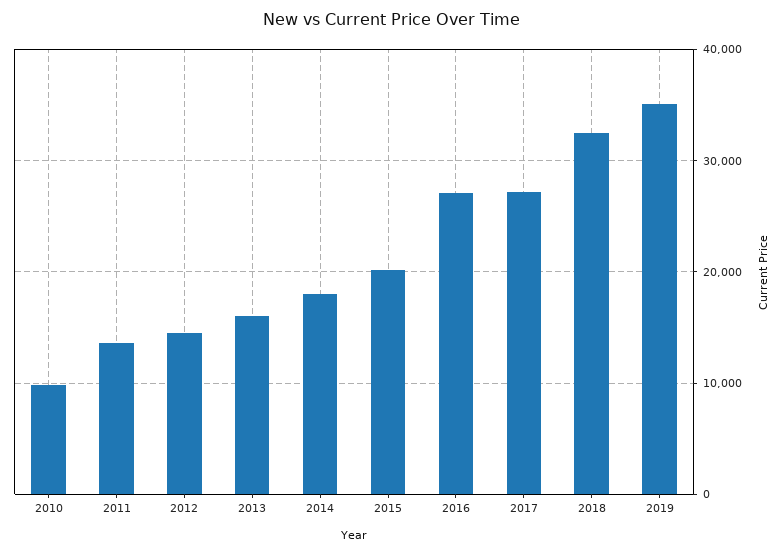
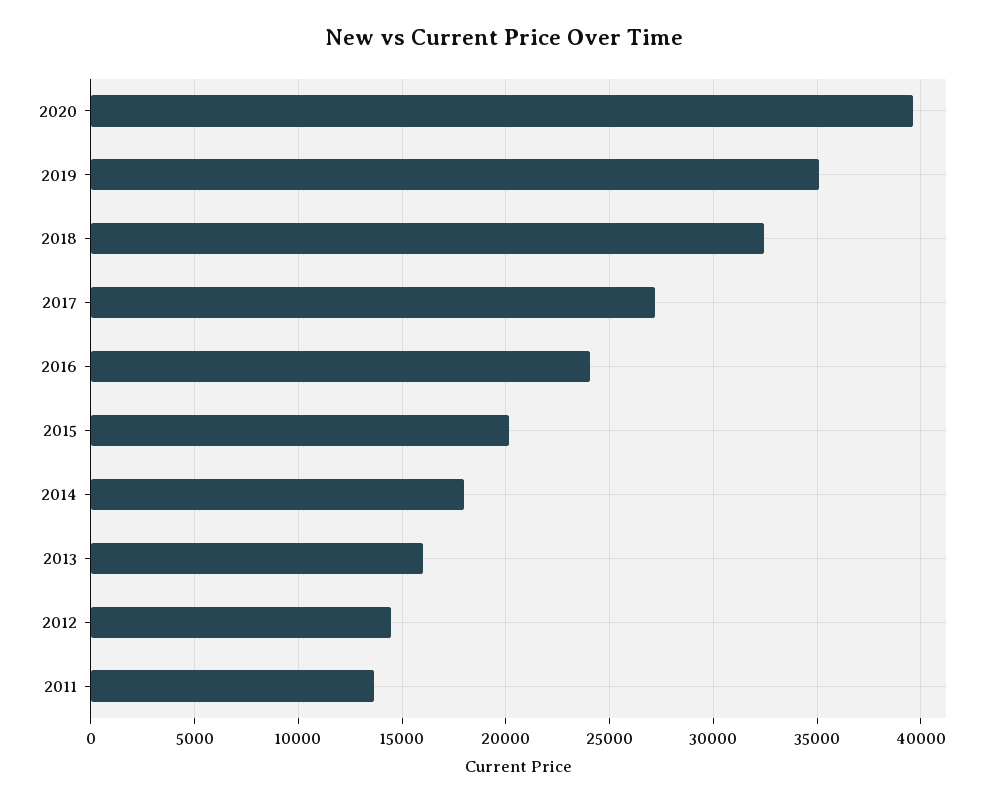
2010: 10000 -> none
2016: 27000 -> 24000
2020: none -> 39500

